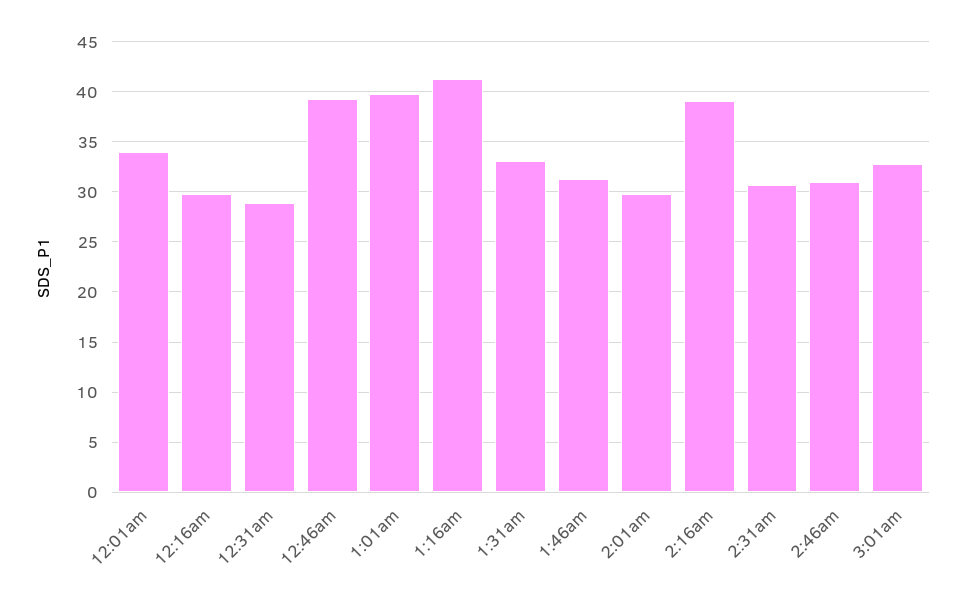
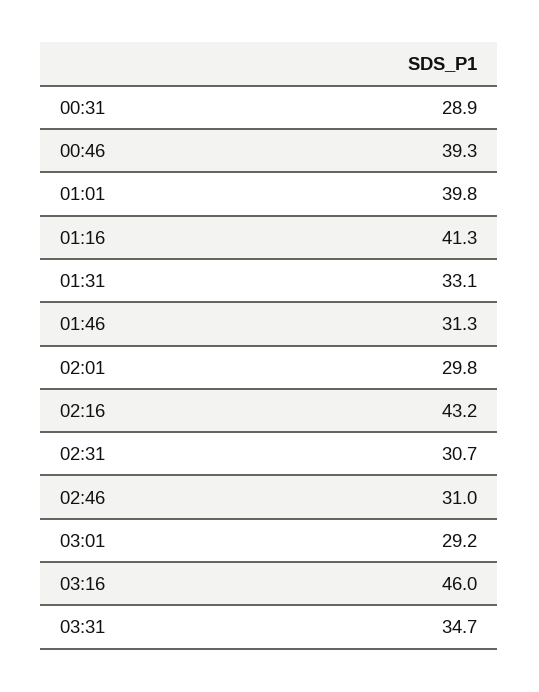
12:01am: 34 -> none
12:16am: 30 -> none
2:16am: 39 -> 43.2
3:01am: 33 -> 29.2
03:16: none -> 46
03:31: none -> 34.7

